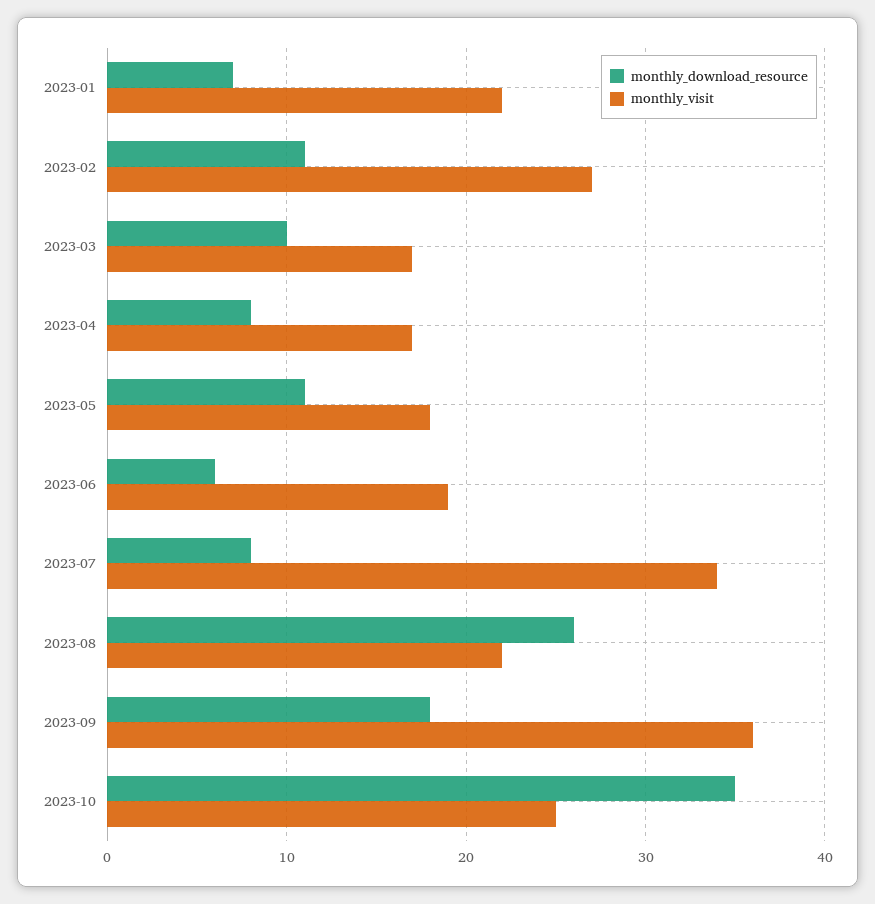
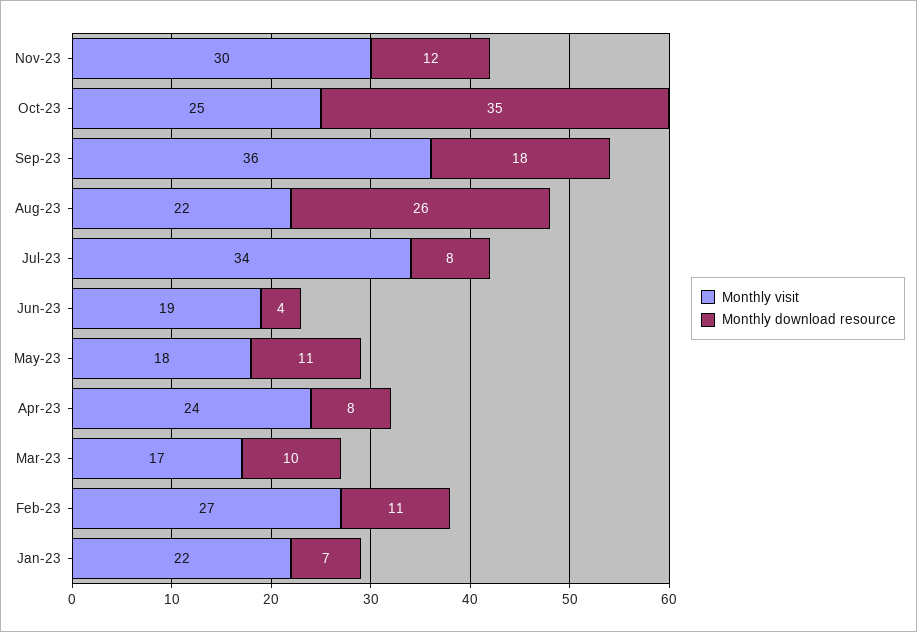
monthly_visit, 2023-04: 17 -> 24
monthly_download_resource, 2023-06: 6 -> 4
monthly_visit, Nov-23: none -> 30
monthly_download_resource, Nov-23: none -> 12

